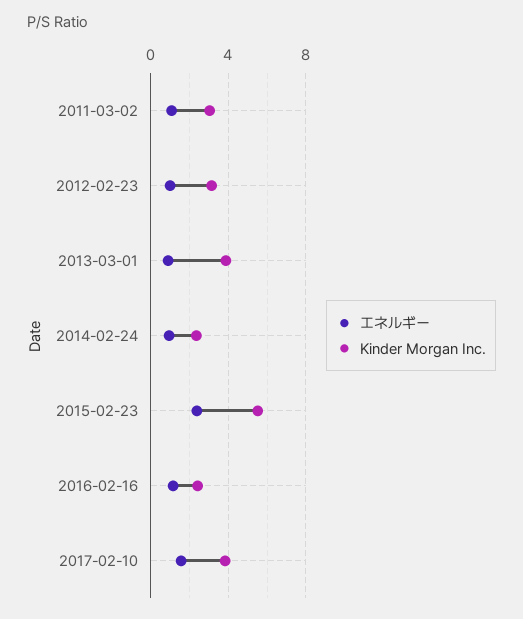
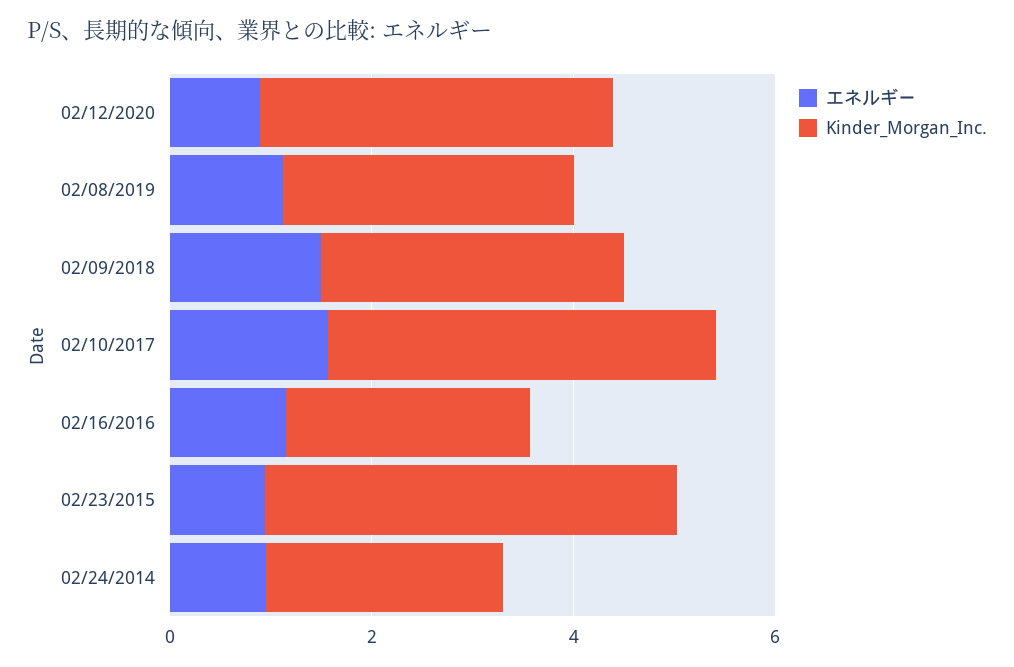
エネルギー, 2011-03-02: 1 -> none
Kinder Morgan Inc., 2011-03-02: 3 -> none
エネルギー, 2012-02-23: 1 -> none
Kinder Morgan Inc., 2012-02-23: 3 -> none
エネルギー, 2013-03-01: 1 -> none
Kinder Morgan Inc., 2013-03-01: 4 -> none
エネルギー, 2015-02-23: 2.5 -> 1
Kinder Morgan Inc., 2015-02-23: 5.5 -> 4
エネルギー, 02/12/2020: none -> 1
Kinder Morgan Inc., 02/12/2020: none -> 3.5
エネルギー, 02/08/2019: none -> 1
Kinder Morgan Inc., 02/08/2019: none -> 3
エネルギー, 02/09/2018: none -> 1.5
Kinder Morgan Inc., 02/09/2018: none -> 3

